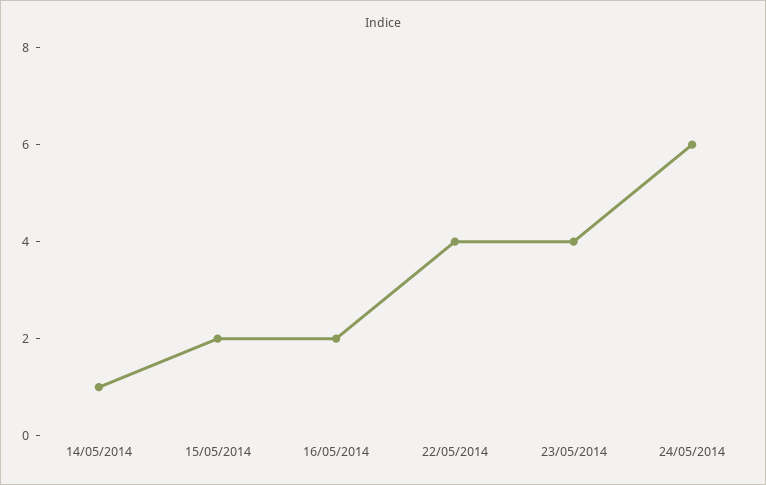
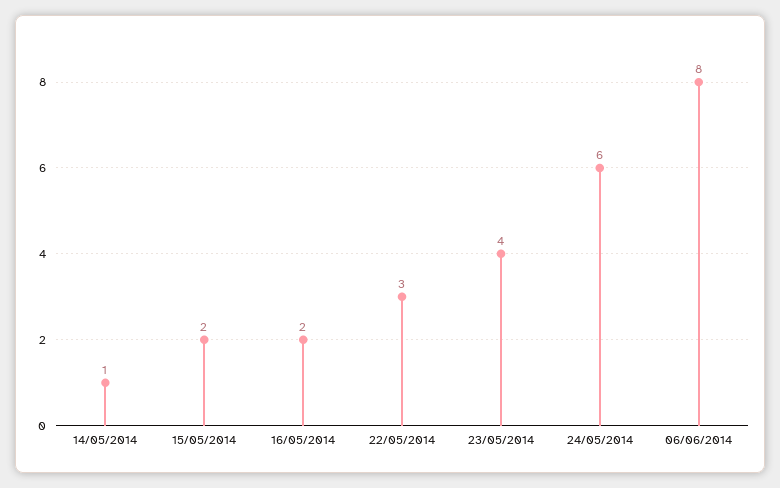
22/05/2014: 4 -> 3
06/06/2014: none -> 8

